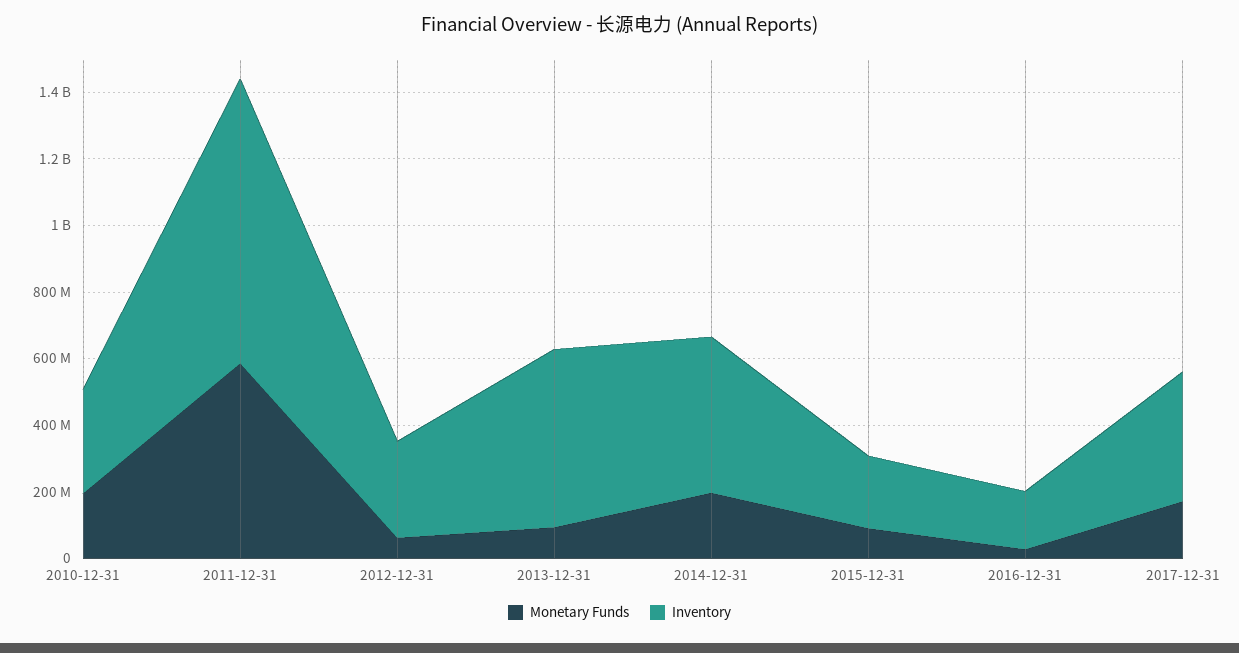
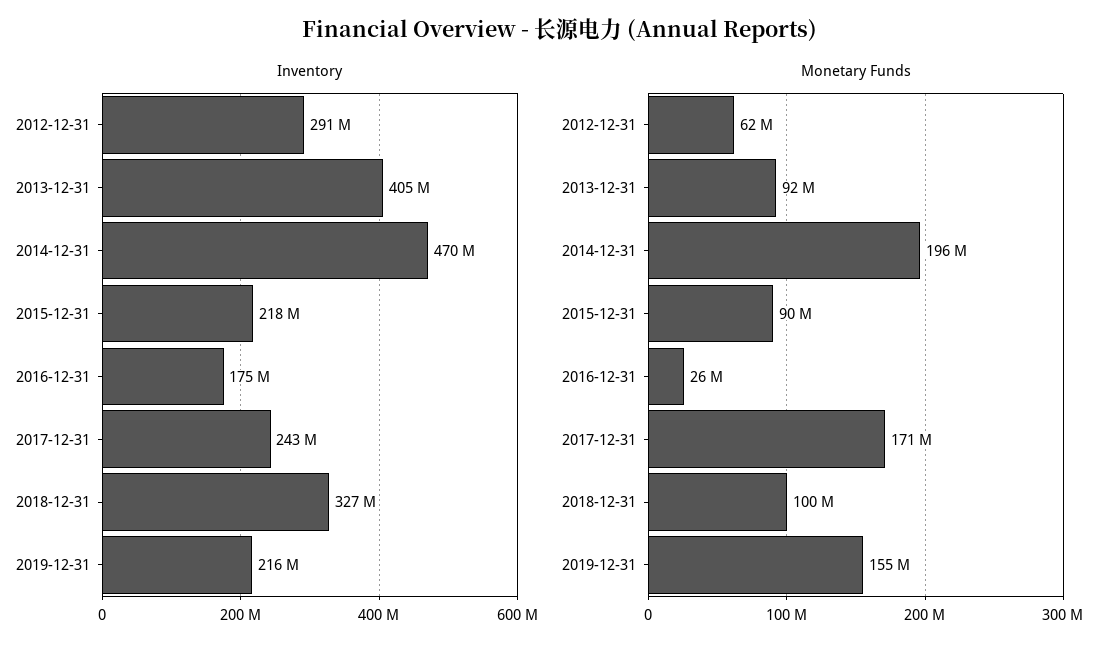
Monetary Funds, 2010-12-31: 200000000 -> none
Inventory, 2010-12-31: 300000000 -> none
Monetary Funds, 2011-12-31: 600000000 -> none
Inventory, 2011-12-31: 850000000 -> none
Inventory, 2013-12-31: 550000000 -> 405000000
Inventory, 2017-12-31: 400000000 -> 243000000
Inventory, 2018-12-31: none -> 327000000
Inventory, 2019-12-31: none -> 216000000
Monetary Funds, 2018-12-31: none -> 100000000
Monetary Funds, 2019-12-31: none -> 155000000

